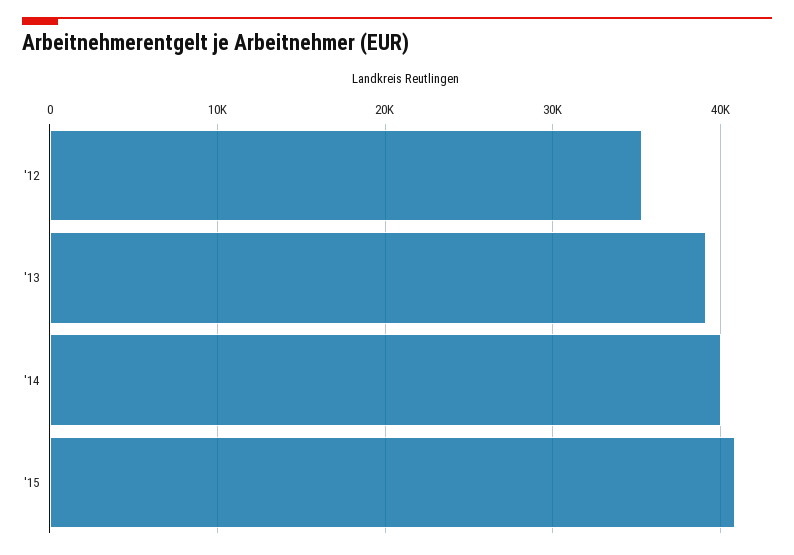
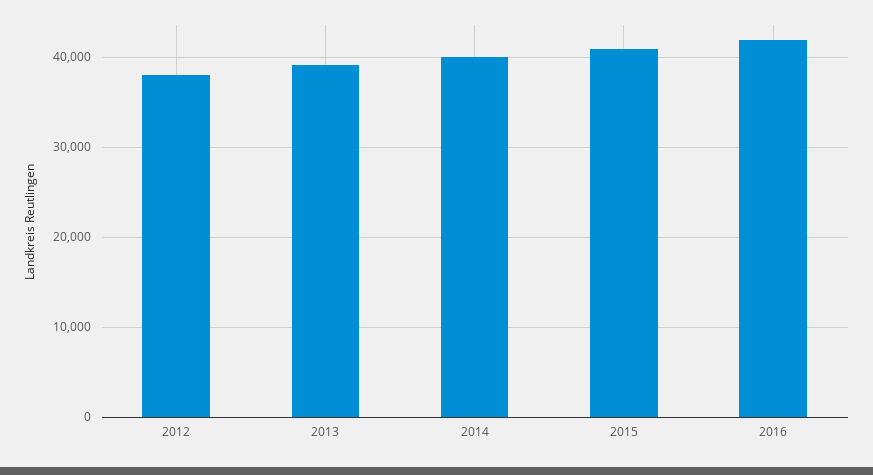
'12: 35000 -> 38000
2016: none -> 42000

